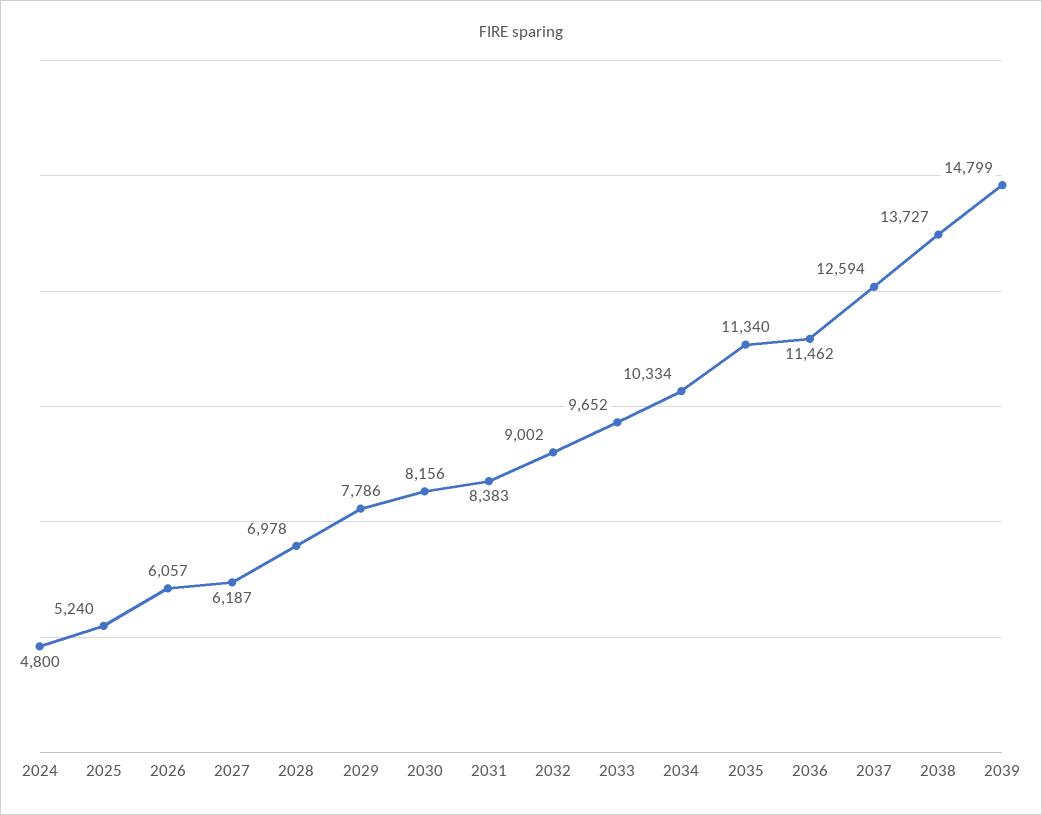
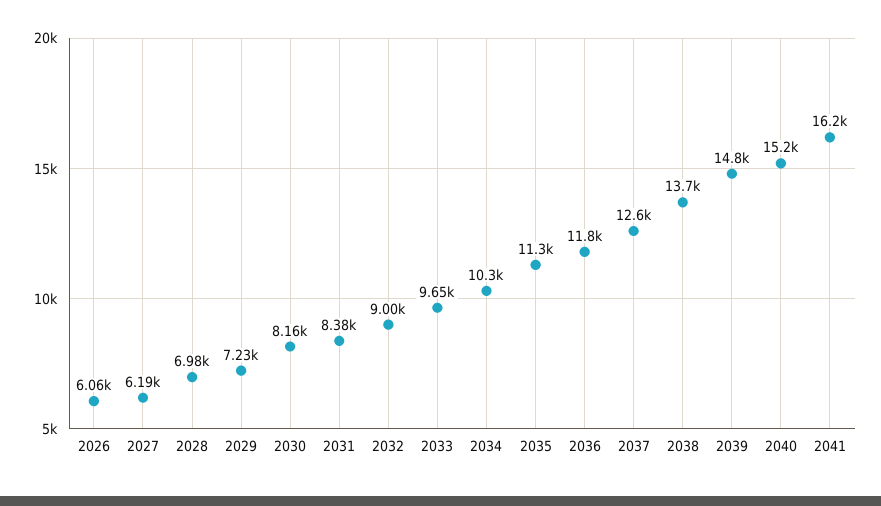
2024: 4800 -> none
2025: 5240 -> none
2029: 7786 -> 7230
2036: 11462 -> 11800
2040: none -> 15200
2041: none -> 16200

